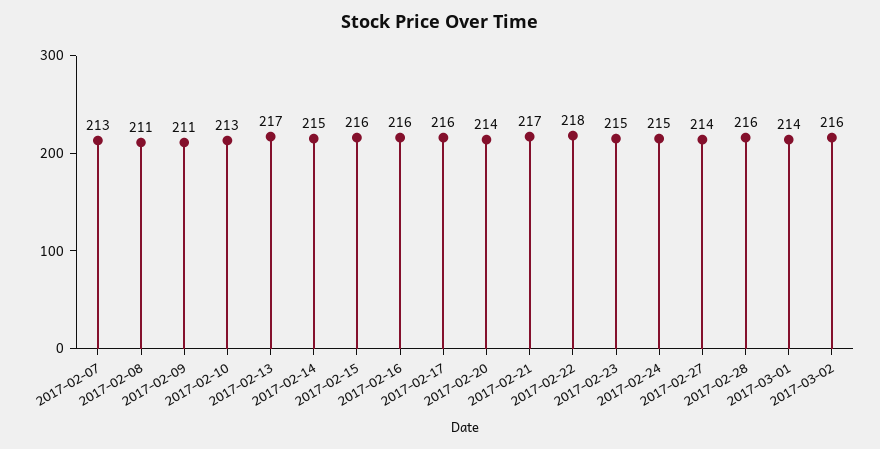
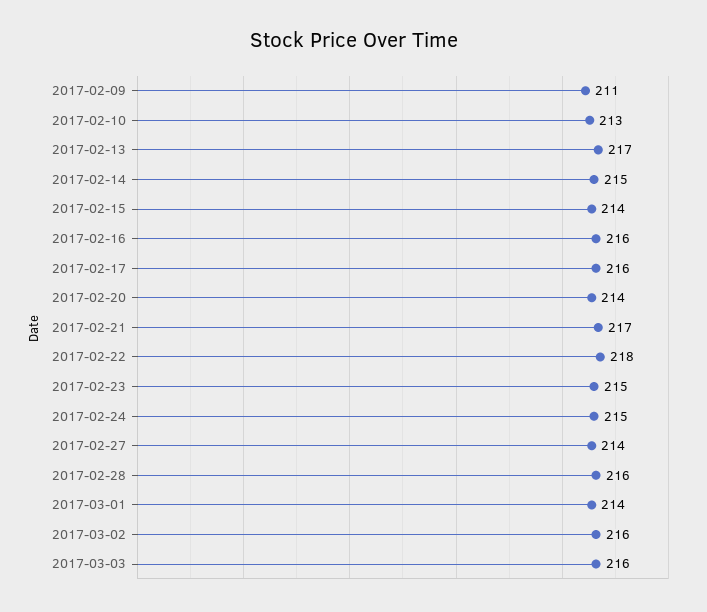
2017-02-07: 213 -> none
2017-02-08: 211 -> none
2017-02-15: 216 -> 214
2017-03-03: none -> 216

